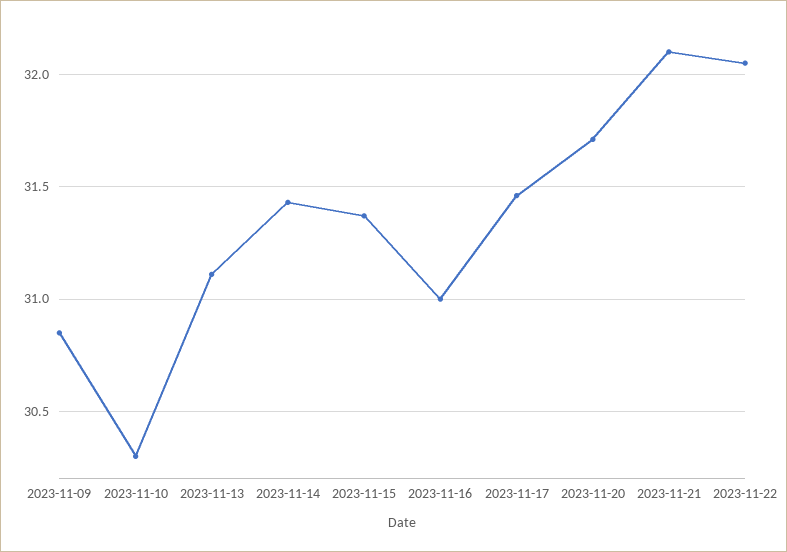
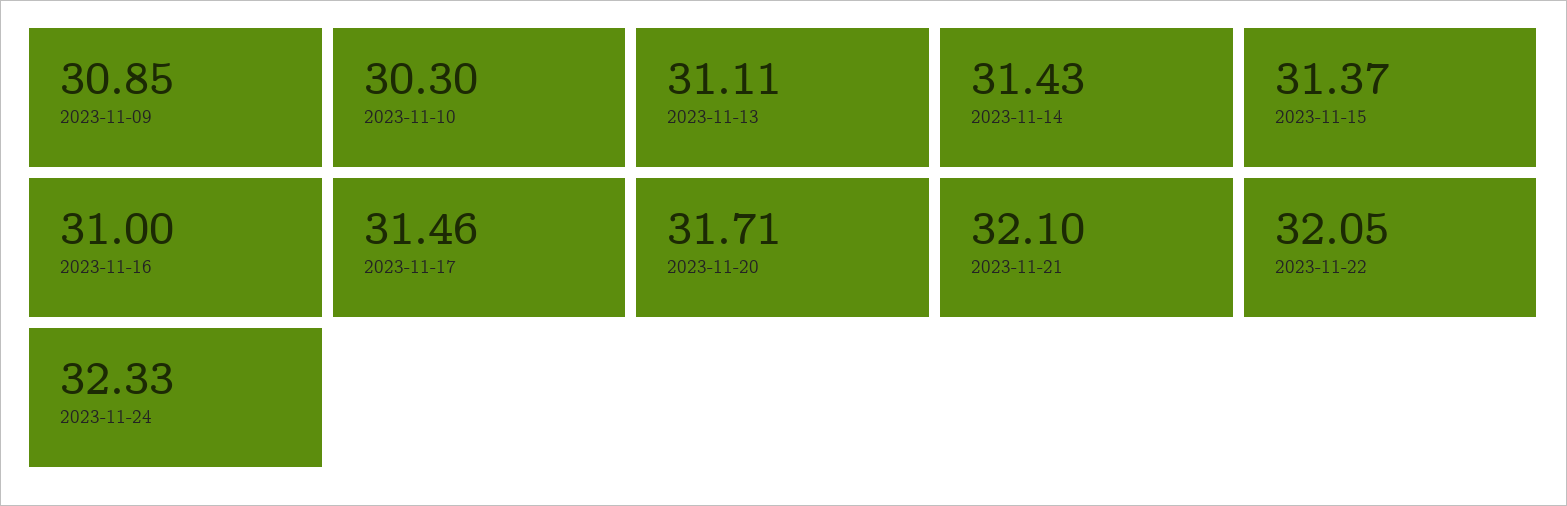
2023-11-24: none -> 32.33

